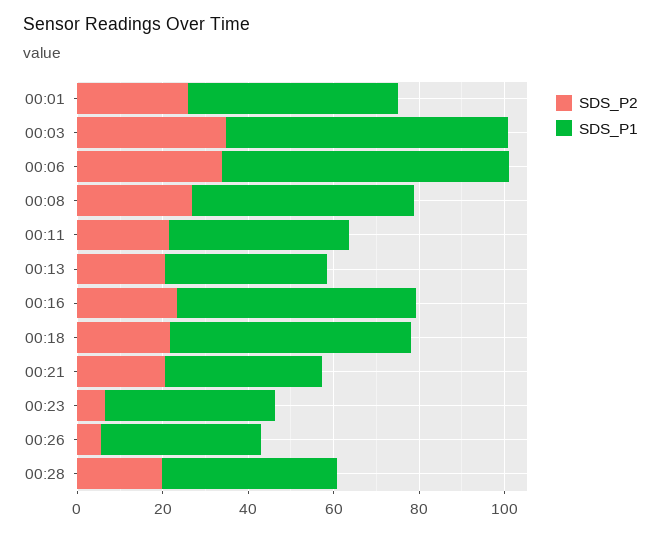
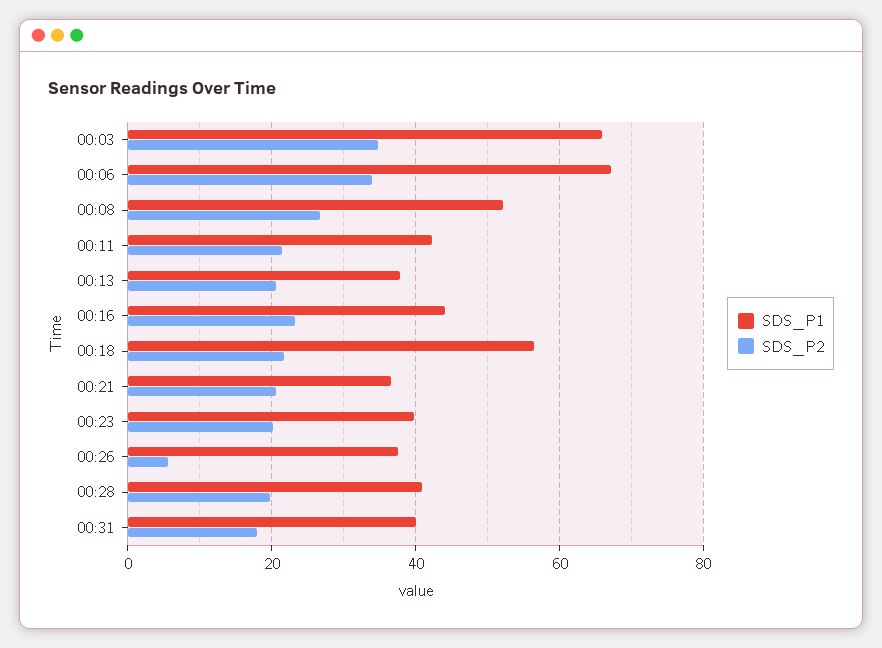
SDS_P2, 00:01: 25 -> none
SDS_P1, 00:01: 50 -> none
SDS_P1, 00:16: 55 -> 44
SDS_P2, 00:23: 5 -> 20
SDS_P1, 00:31: none -> 40
SDS_P2, 00:31: none -> 18

